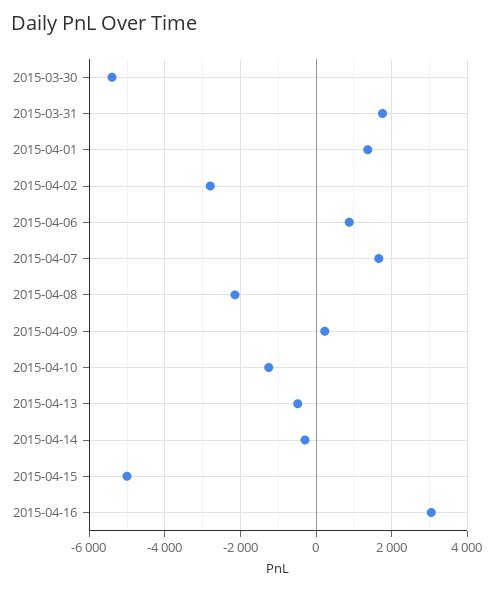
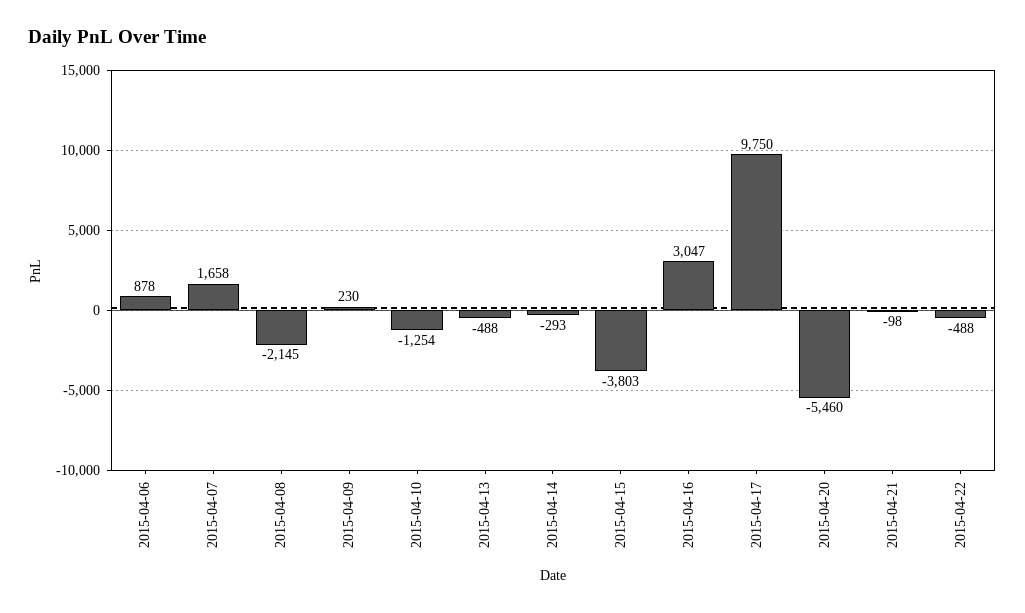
2015-03-30: -5400 -> none
2015-03-31: 1800 -> none
2015-04-01: 1400 -> none
2015-04-02: -2800 -> none
2015-04-15: -5000 -> -3803
2015-04-17: none -> 9750
2015-04-20: none -> -5460
2015-04-21: none -> -98
2015-04-22: none -> -488

